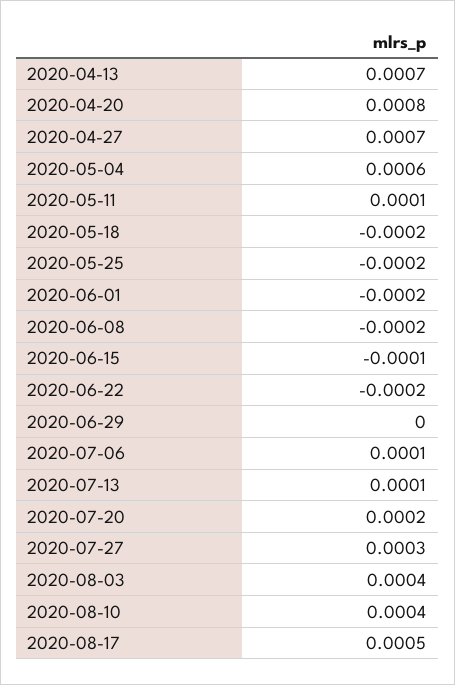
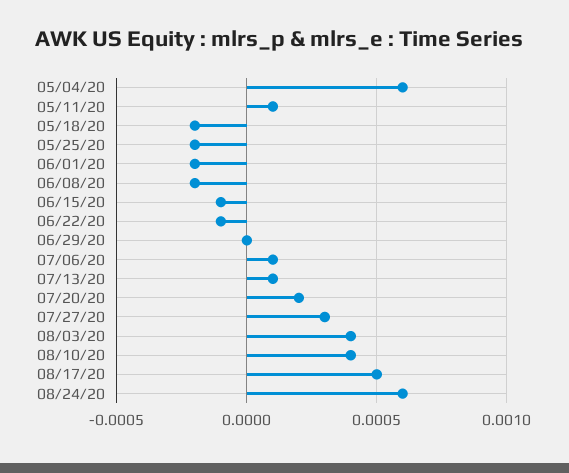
2020-04-13: 0.0007 -> none
2020-04-20: 0.0008 -> none
2020-04-27: 0.0007 -> none
2020-06-22: -0.0002 -> -0.0001
08/24/20: none -> 0.0006

